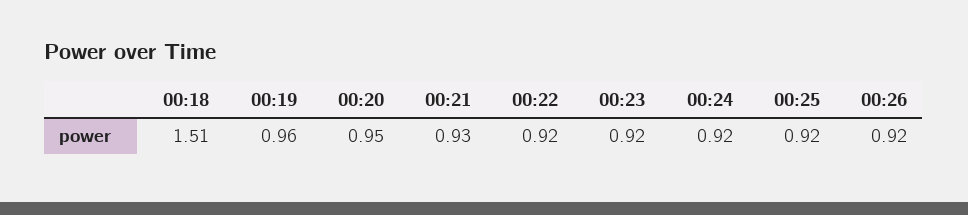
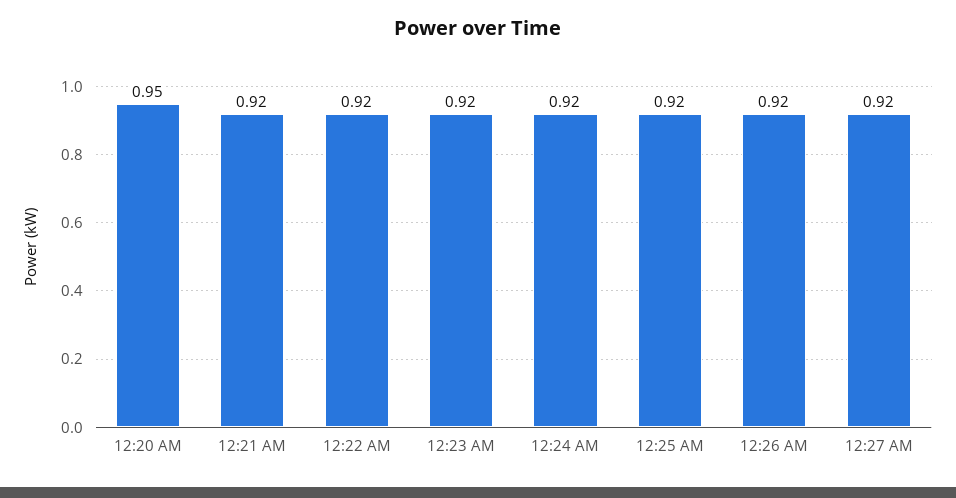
00:18: 1.51 -> none
00:19: 0.96 -> none
00:21: 0.93 -> 0.92
12:27 AM: none -> 0.92

